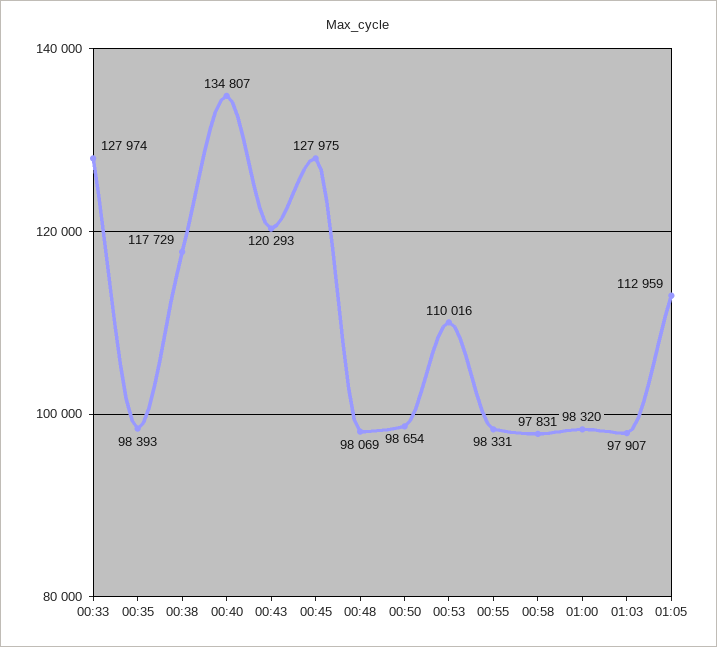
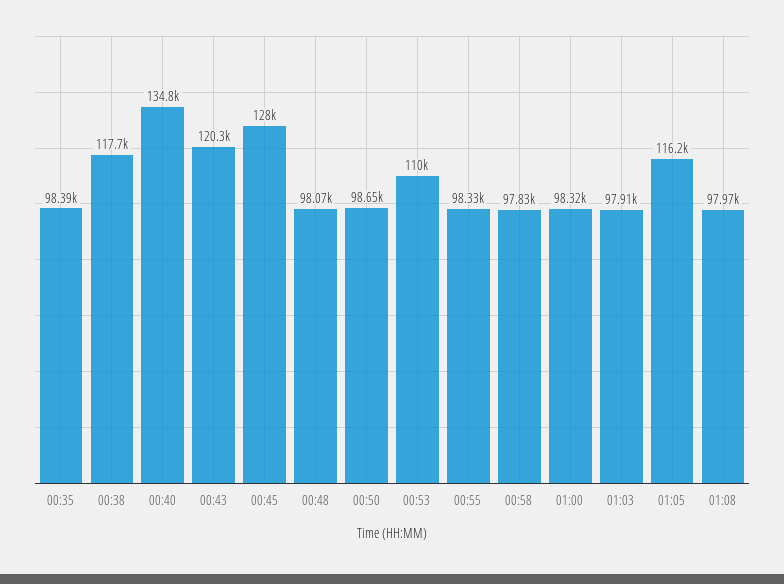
00:33: 127974 -> none
01:05: 112959 -> 116200
01:08: none -> 97970

